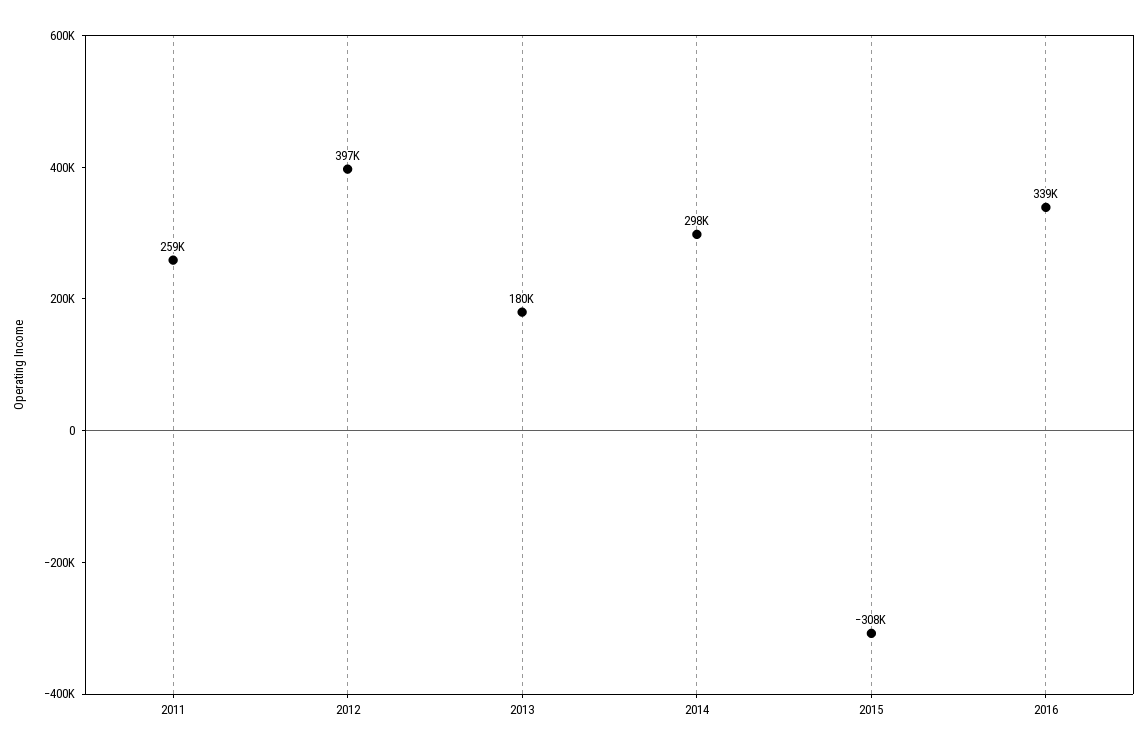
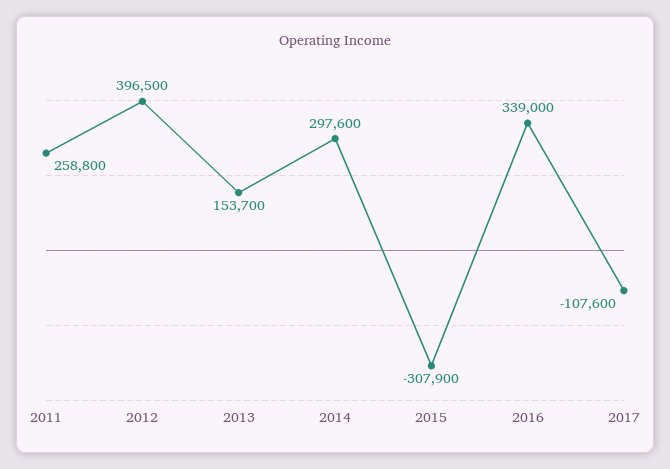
2013: 180000 -> 153700
2017: none -> -107600

